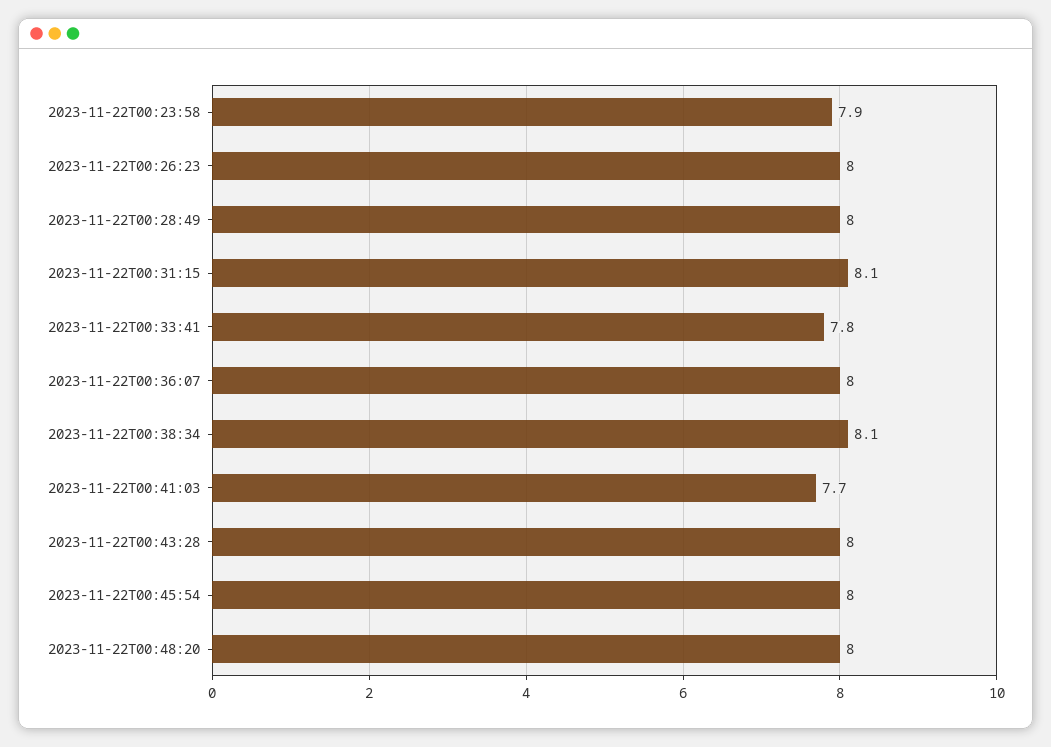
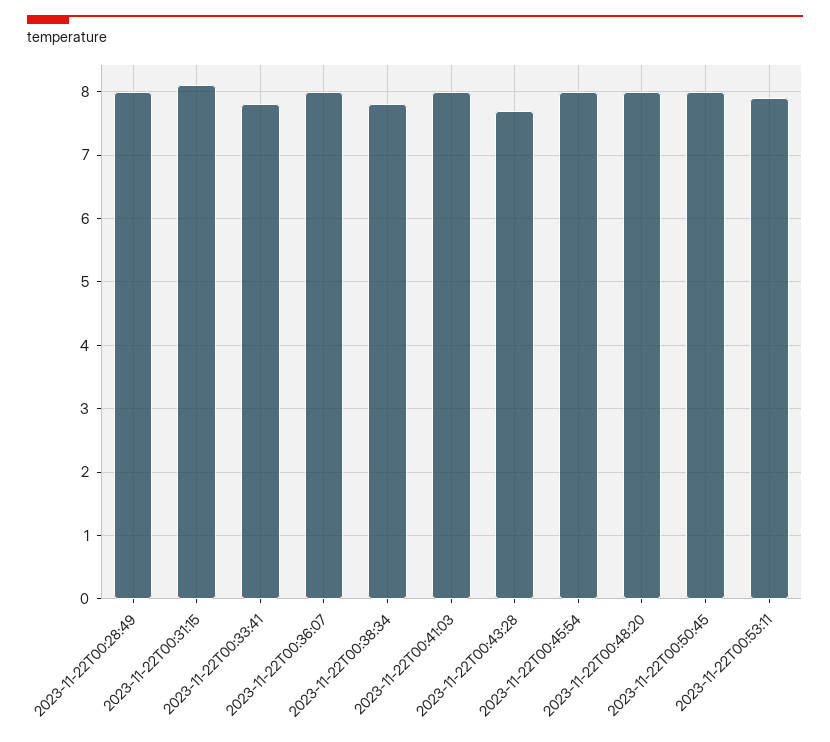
2023-11-22T00:23:58: 7.9 -> none
2023-11-22T00:26:23: 8 -> none
2023-11-22T00:38:34: 8.1 -> 7.8
2023-11-22T00:41:03: 7.7 -> 8
2023-11-22T00:43:28: 8 -> 7.7
2023-11-22T00:50:45: none -> 8
2023-11-22T00:53:11: none -> 7.9

